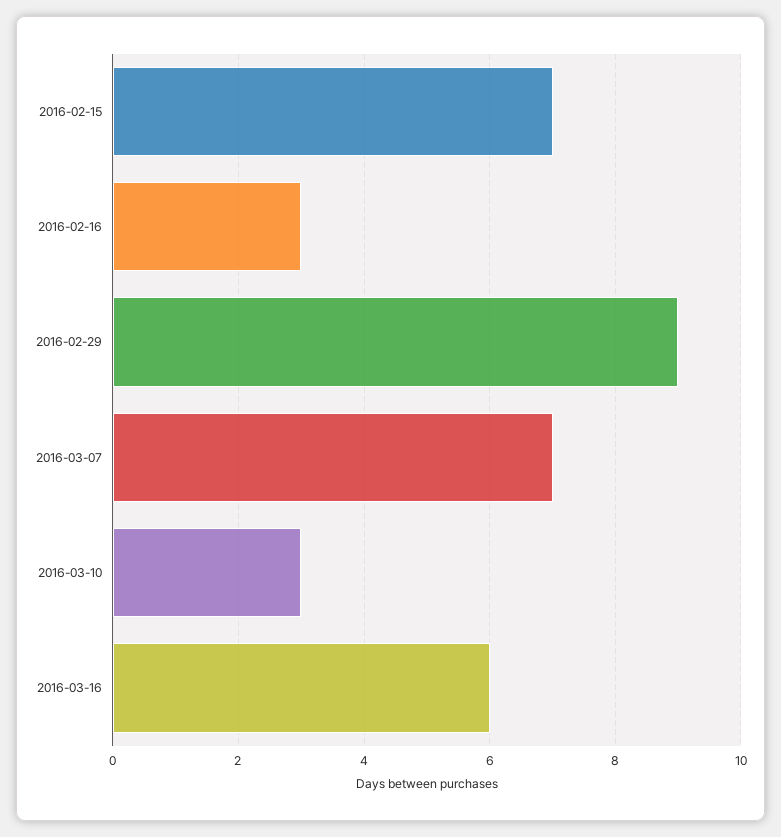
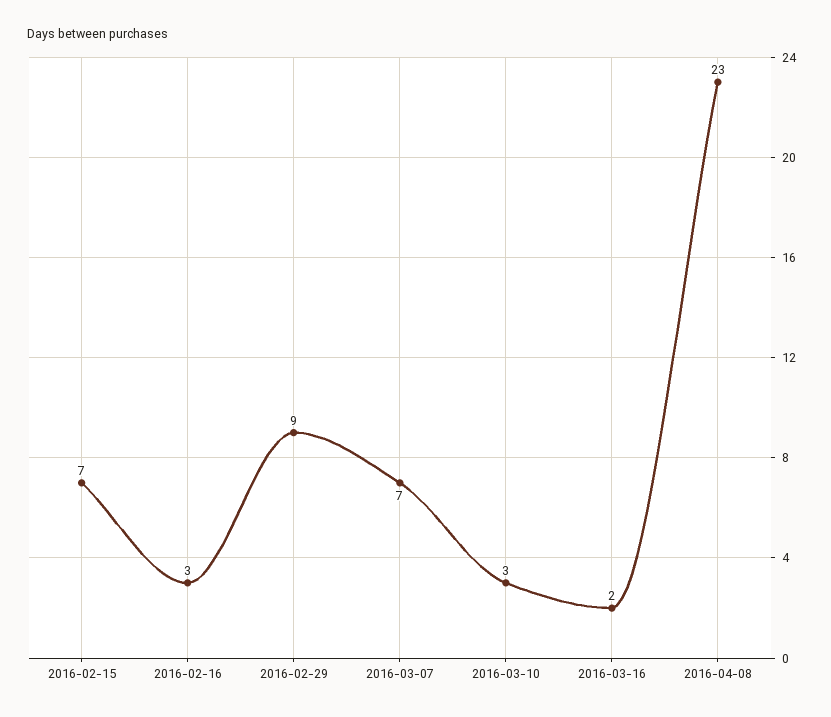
2016-03-16: 6 -> 2
2016-04-08: none -> 23

